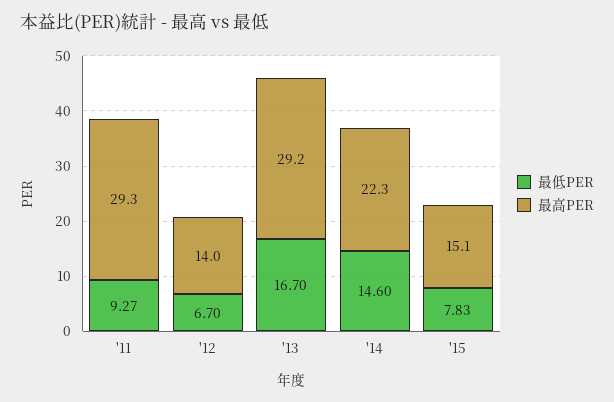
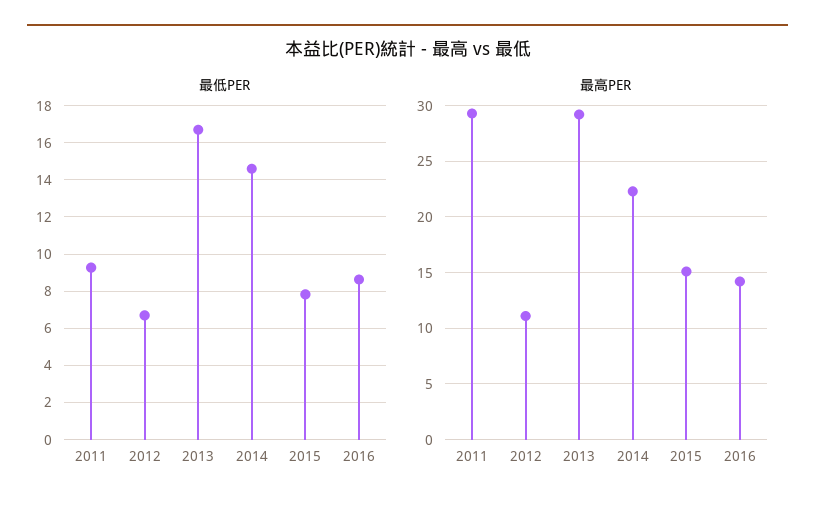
最高PER, '12: 14 -> 11
最低PER, 2016: none -> 8.5
最高PER, 2016: none -> 14

